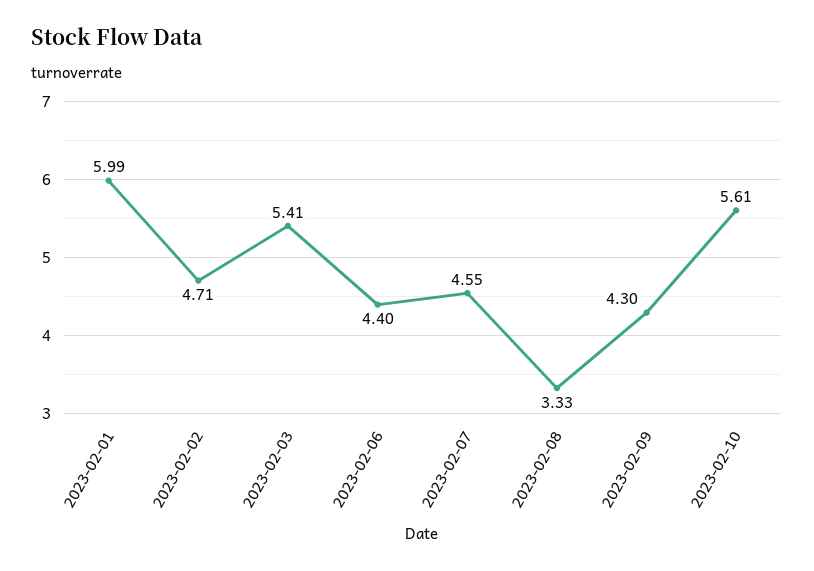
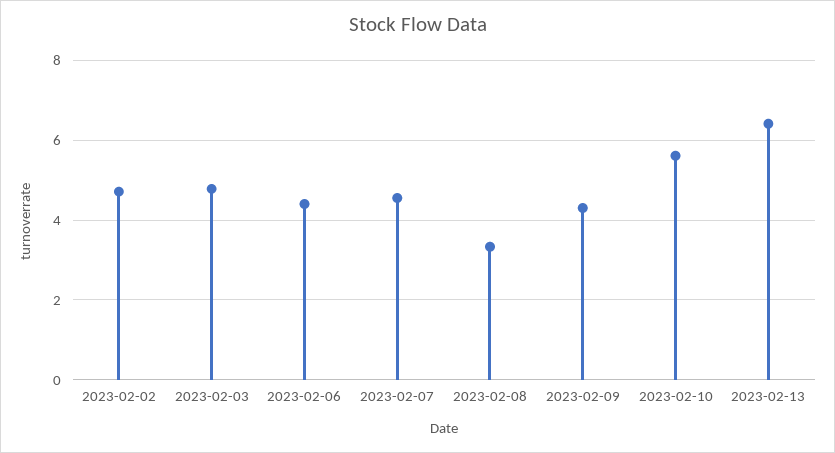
2023-02-01: 5.99 -> none
2023-02-03: 5.41 -> 4.8
2023-02-13: none -> 6.4

